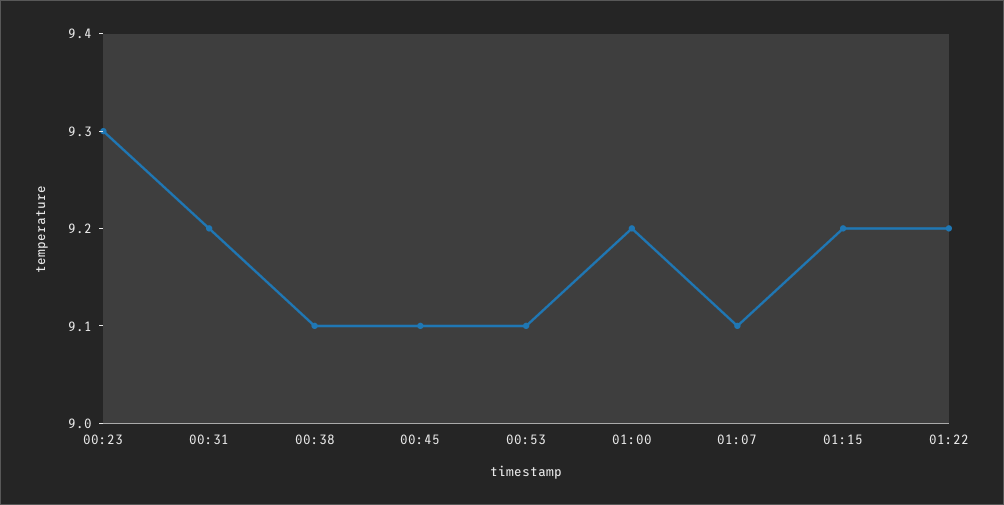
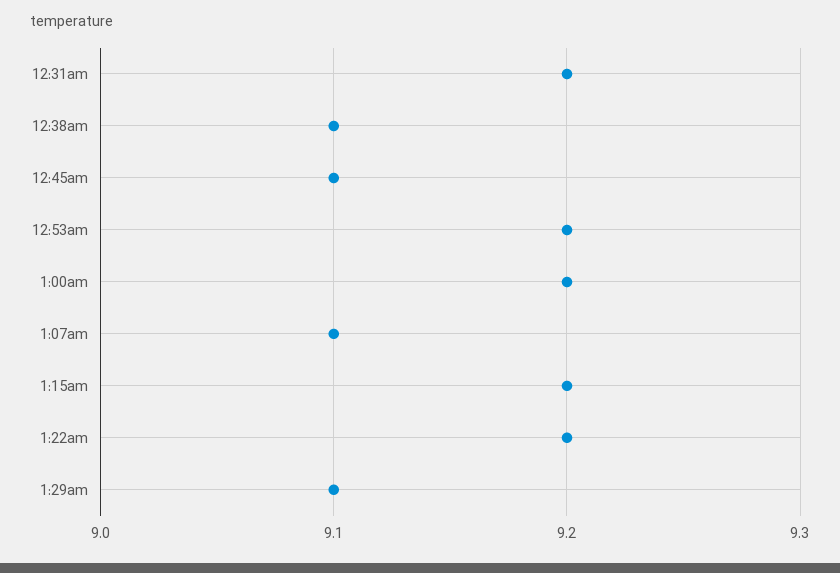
00:23: 9.3 -> none
00:53: 9.1 -> 9.2
1:29am: none -> 9.1

